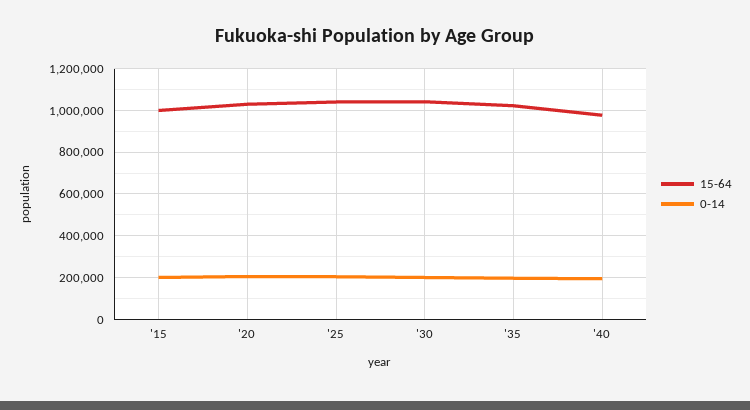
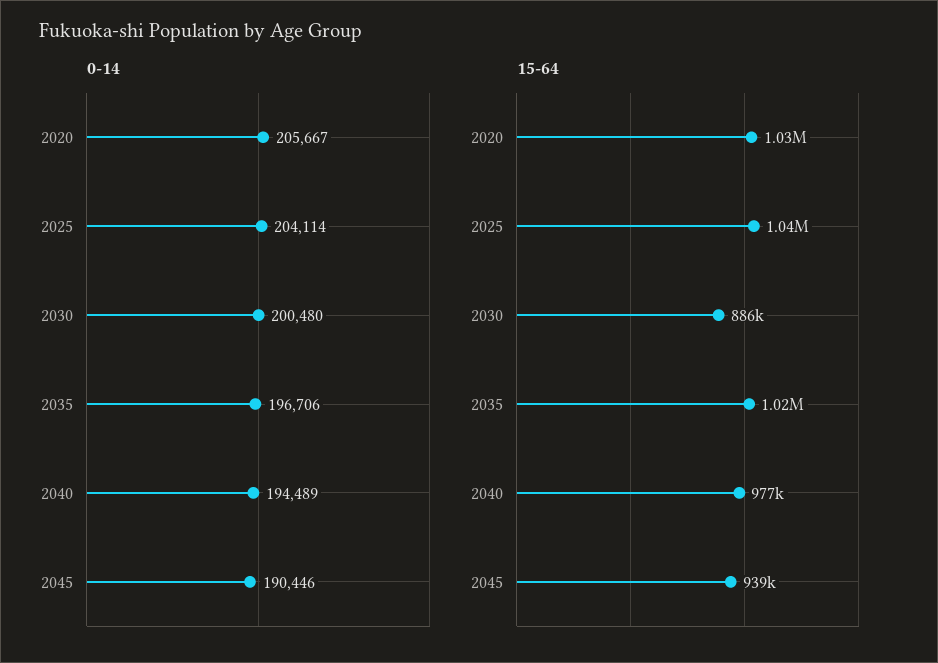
15-64, '15: 1000000 -> none
0-14, '15: 200000 -> none
15-64, '30: 1050000 -> 886000
0-14, 2045: none -> 190446
15-64, 2045: none -> 939000

